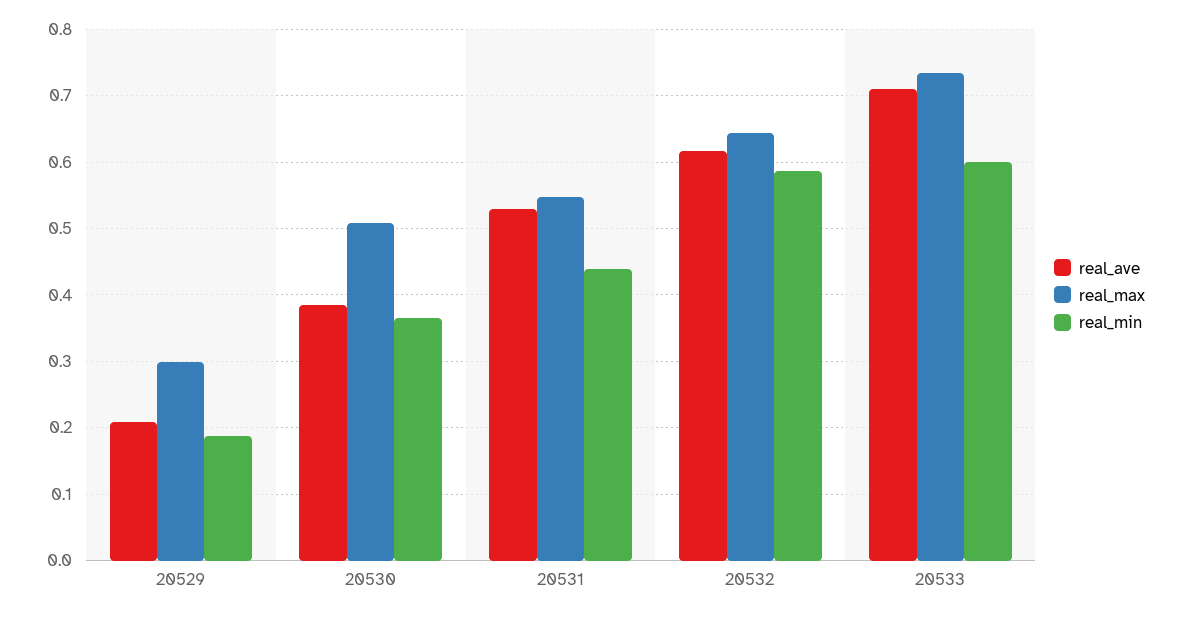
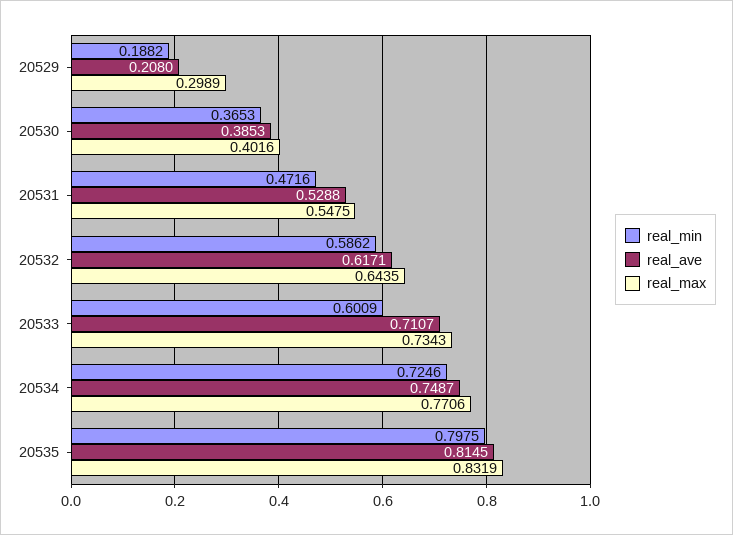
real_max, 20530: 0.51 -> 0.4016
real_min, 20531: 0.44 -> 0.4716
real_min, 20534: none -> 0.7246
real_ave, 20534: none -> 0.7487
real_max, 20534: none -> 0.7706
real_min, 20535: none -> 0.7975
real_ave, 20535: none -> 0.8145
real_max, 20535: none -> 0.8319

